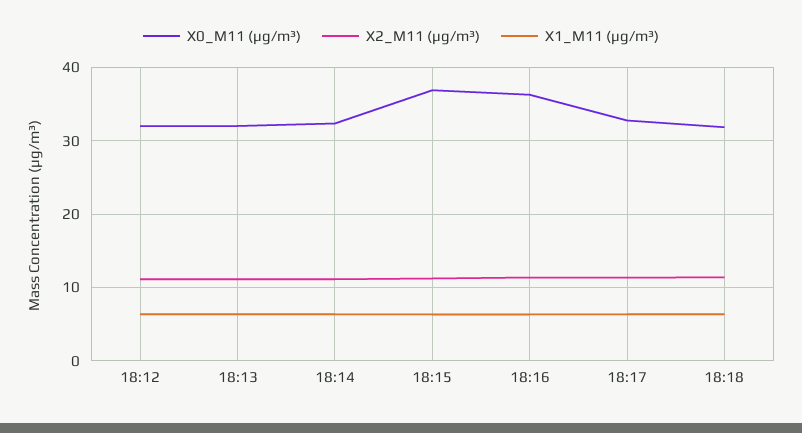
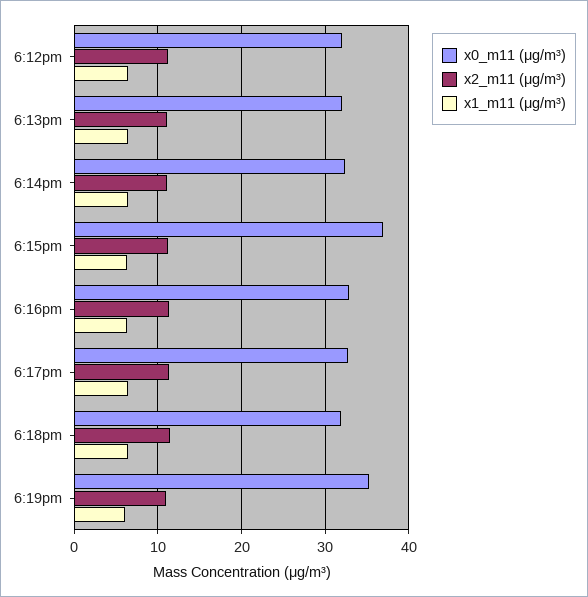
X0_M11 (μg/m³), 18:16: 36 -> 33
X0_M11 (μg/m³), 6:19pm: none -> 35
X2_M11 (μg/m³), 6:19pm: none -> 11
X1_M11 (μg/m³), 6:19pm: none -> 6

